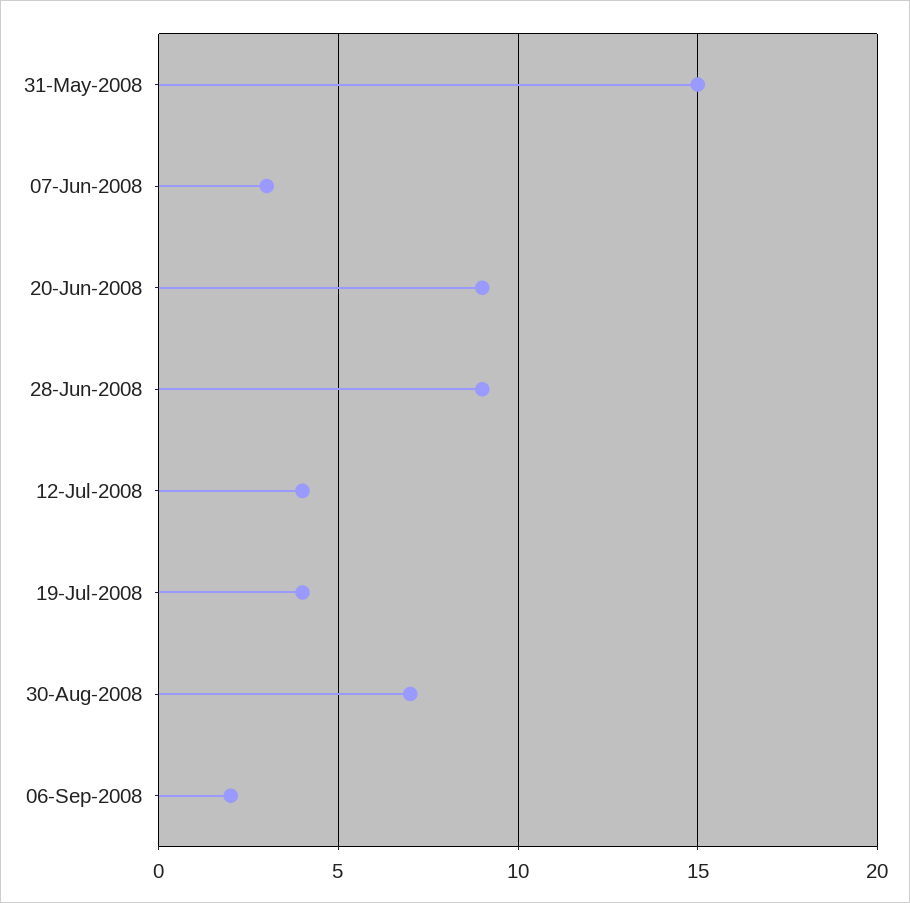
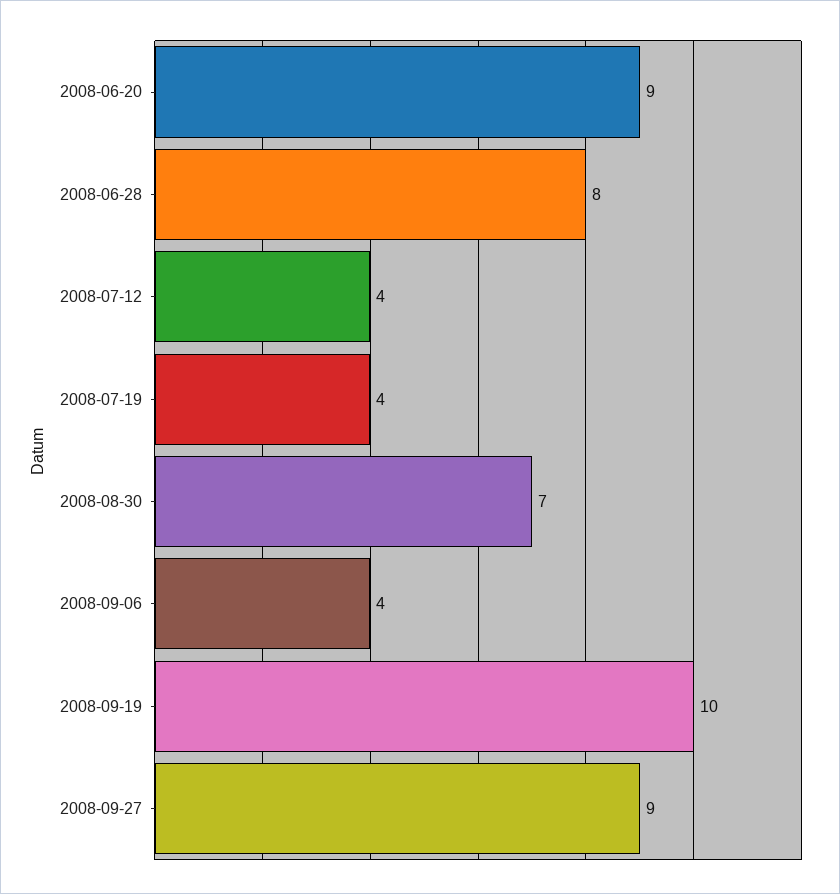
31-May-2008: 15 -> none
07-Jun-2008: 3 -> none
28-Jun-2008: 9 -> 8
06-Sep-2008: 2 -> 4
2008-09-19: none -> 10
2008-09-27: none -> 9

